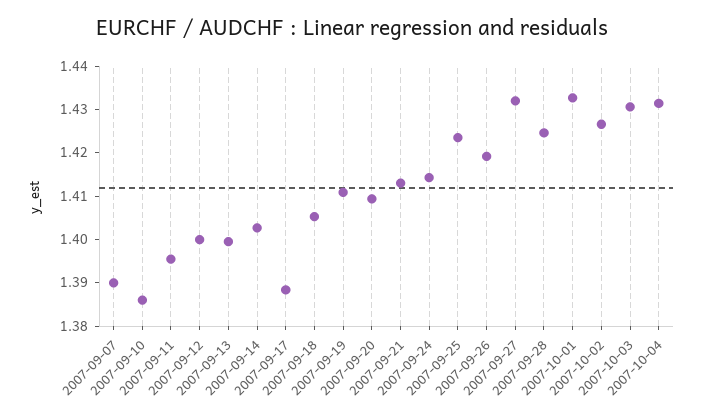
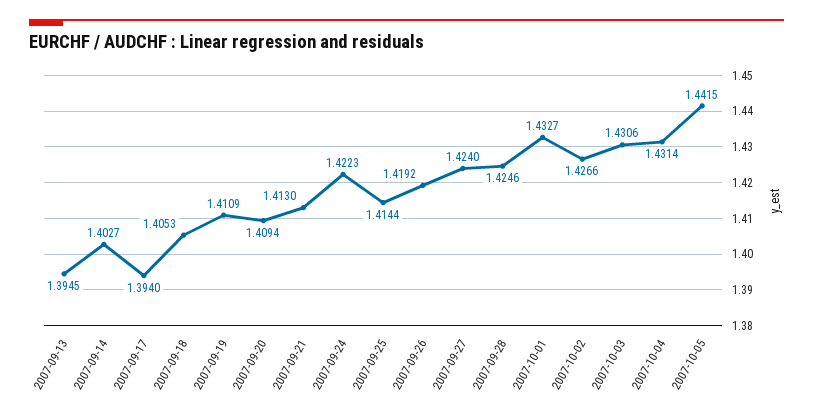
2007-09-07: 1.39 -> none
2007-09-10: 1.386 -> none
2007-09-11: 1.396 -> none
2007-09-12: 1.4 -> none
2007-09-13: 1.4 -> 1.3945
2007-09-17: 1.388 -> 1.394
2007-09-24: 1.414 -> 1.4223
2007-09-25: 1.424 -> 1.4144
2007-09-27: 1.432 -> 1.424
2007-10-05: none -> 1.4415

